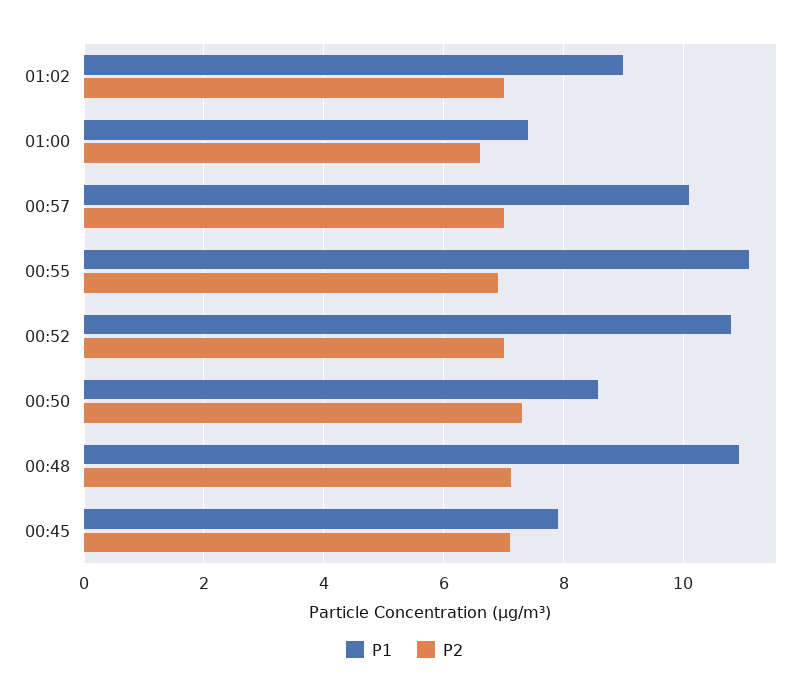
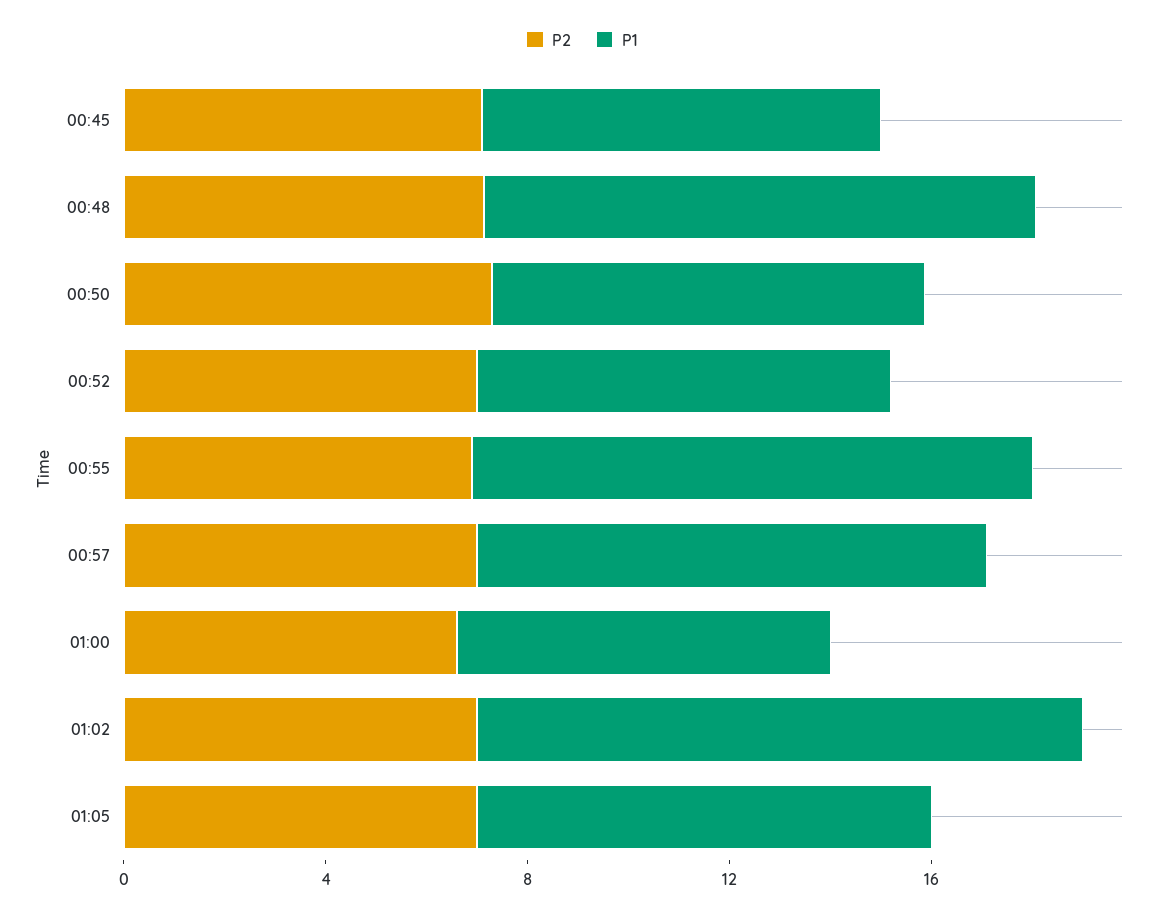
P1, 01:02: 9 -> 12
P1, 00:52: 10.8 -> 8
P2, 01:05: none -> 7
P1, 01:05: none -> 9

